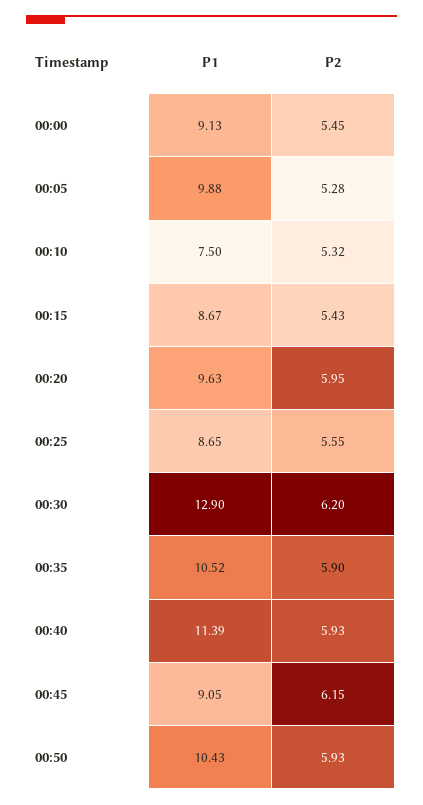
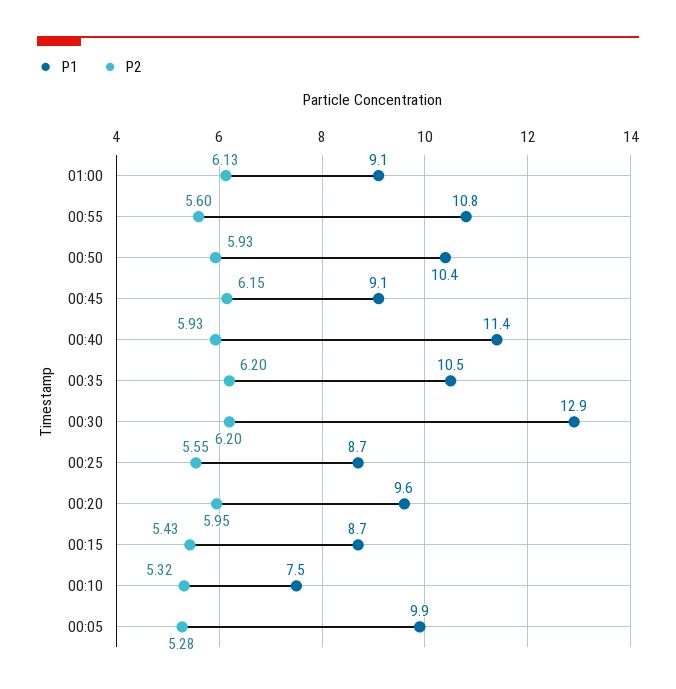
P1, 00:00: 9.13 -> none
P2, 00:00: 5.45 -> none
P2, 00:35: 5.9 -> 6.2
P1, 01:00: none -> 9.1
P2, 01:00: none -> 6.13
P1, 00:55: none -> 10.8
P2, 00:55: none -> 5.6

